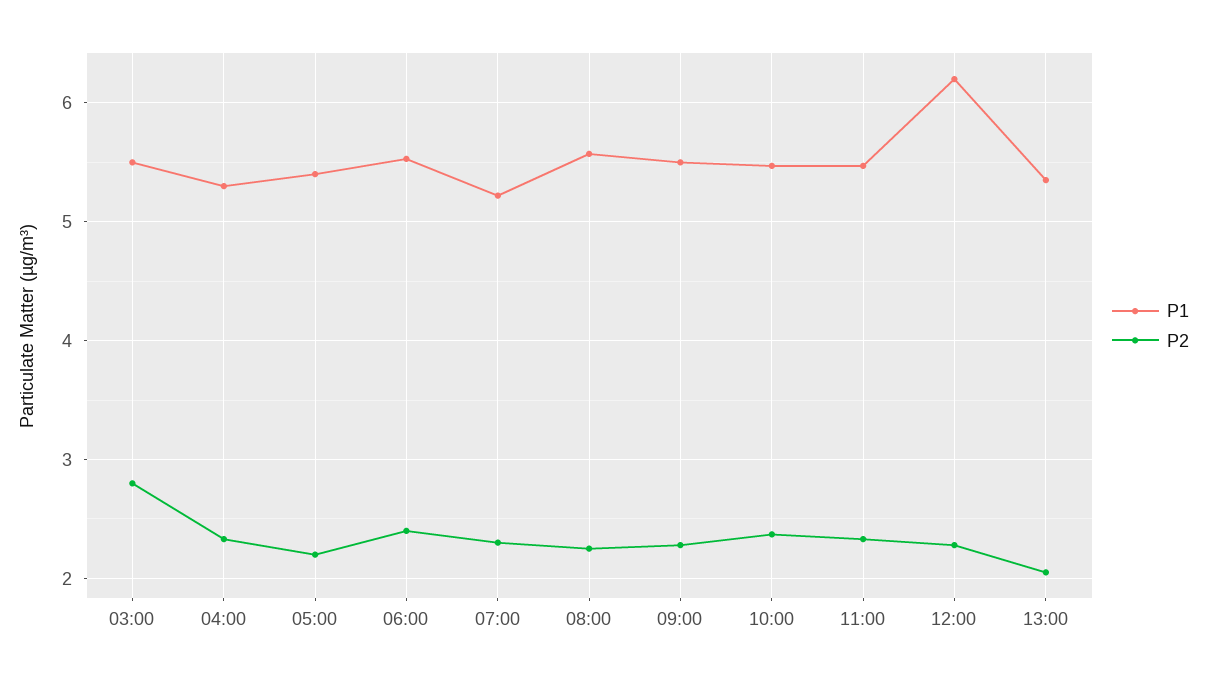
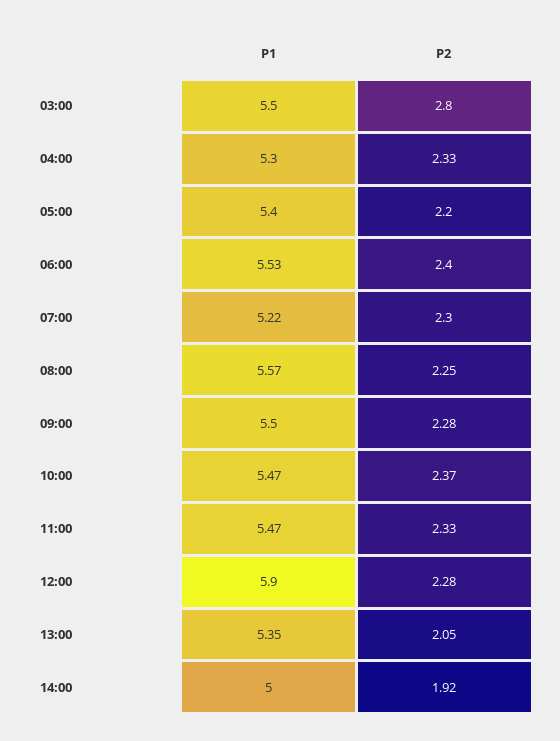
P1, 12:00: 6.2 -> 5.9
P1, 14:00: none -> 5
P2, 14:00: none -> 1.92

